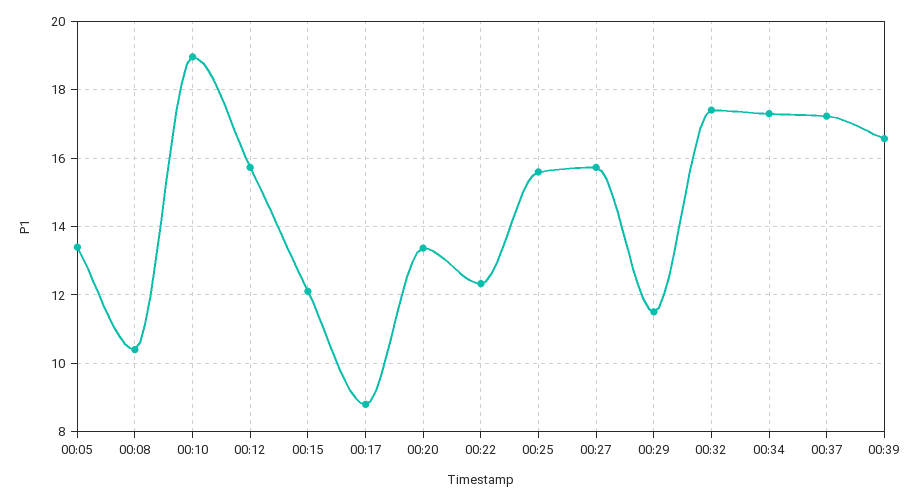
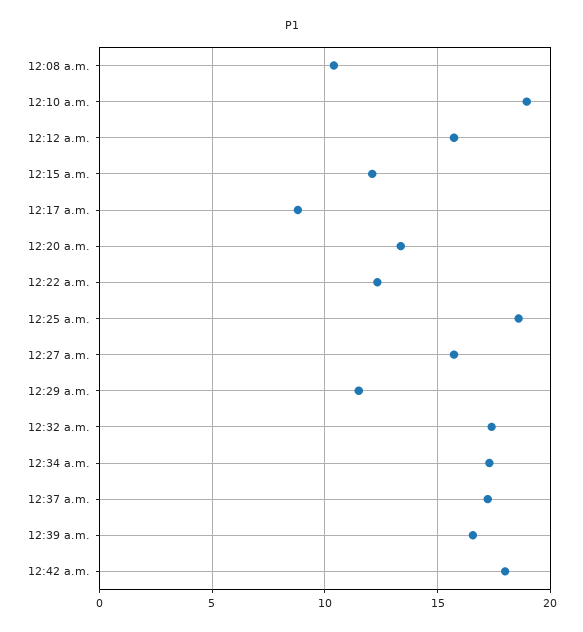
00:05: 13.4 -> none
00:25: 15.6 -> 18.5
12:42 a.m.: none -> 18

